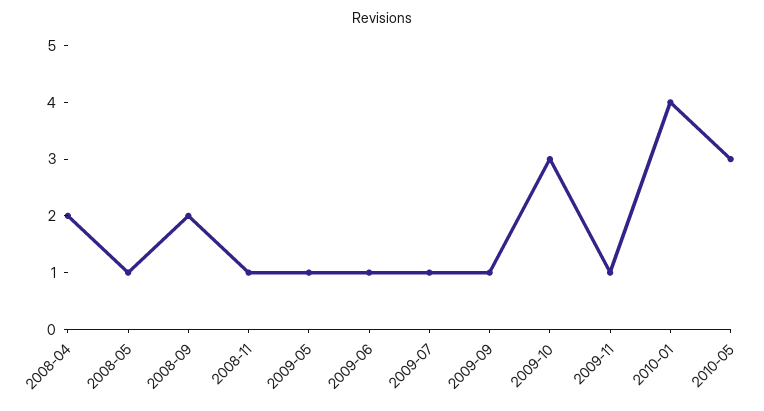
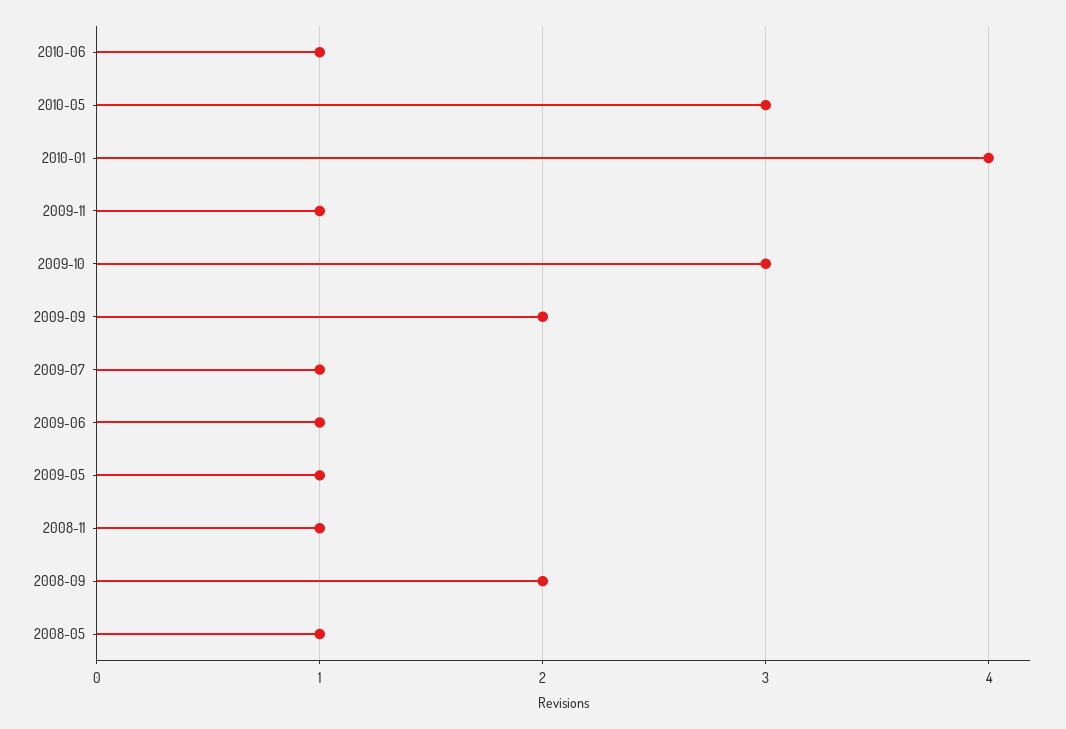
2008-04: 2 -> none
2009-09: 1 -> 2
2010-06: none -> 1

